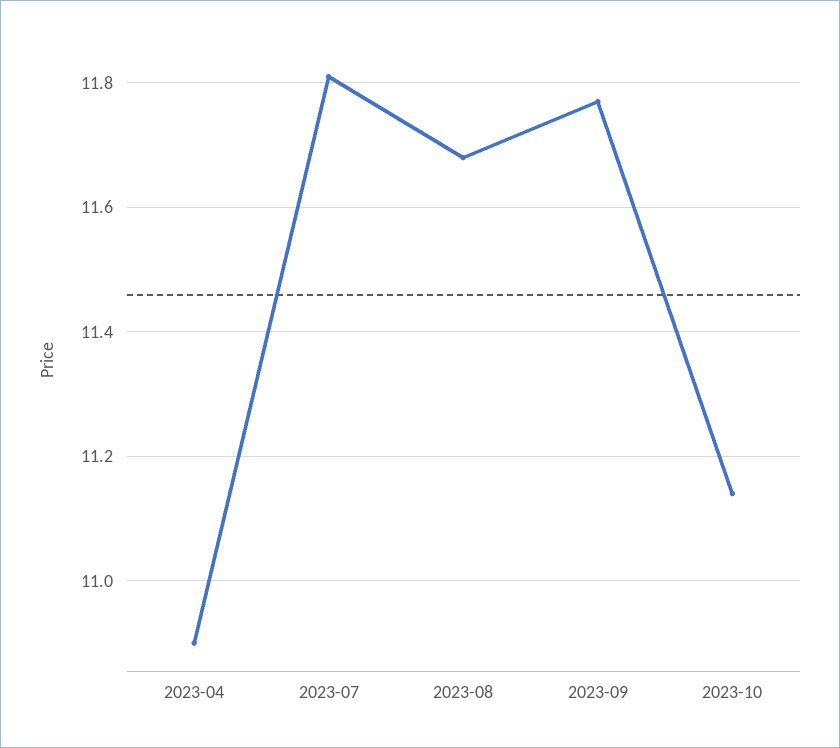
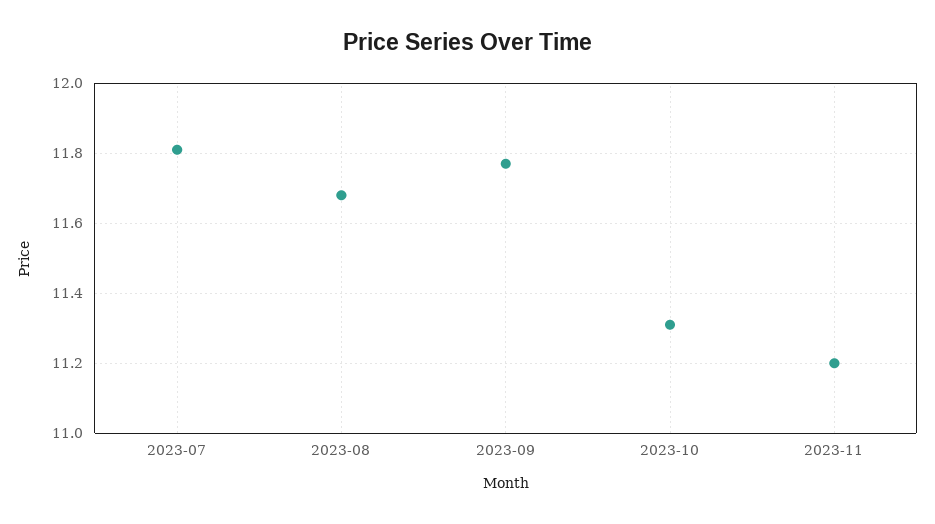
2023-04: 10.9 -> none
2023-10: 11.15 -> 11.3
2023-11: none -> 11.2

